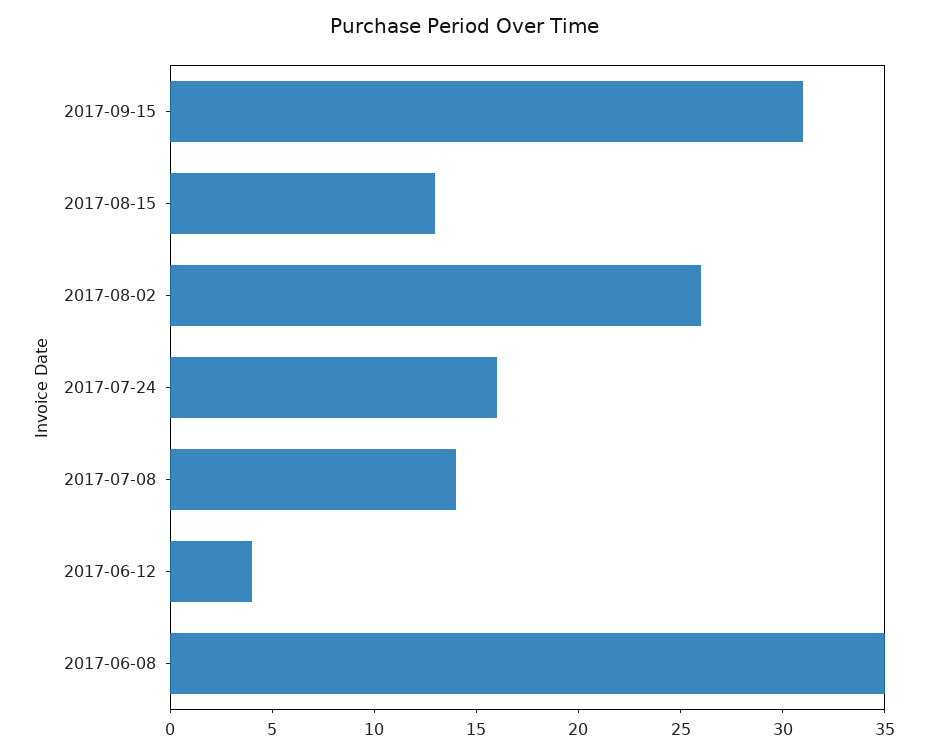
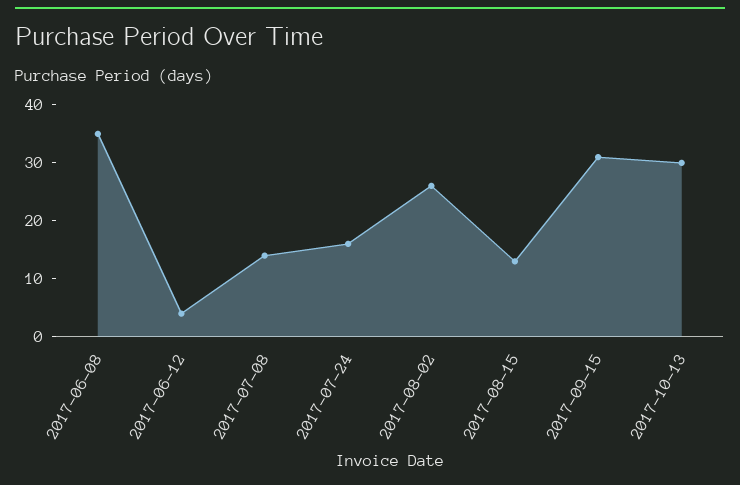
2017-10-13: none -> 30

